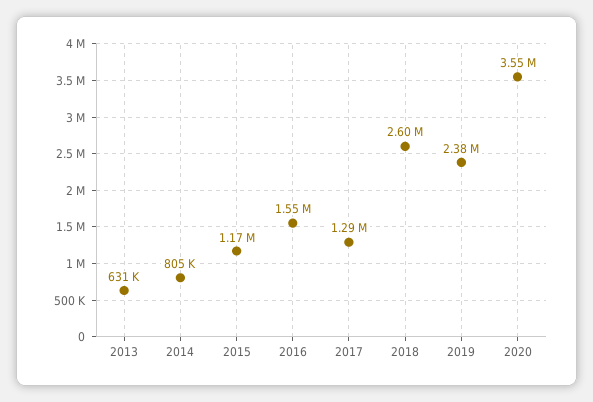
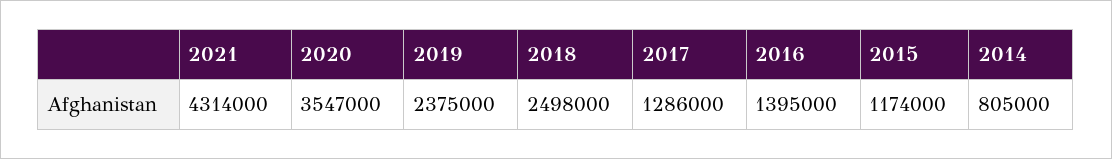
2013: 631000 -> none
2016: 1550000 -> 1395000
2018: 2600000 -> 2498000
2021: none -> 4314000

